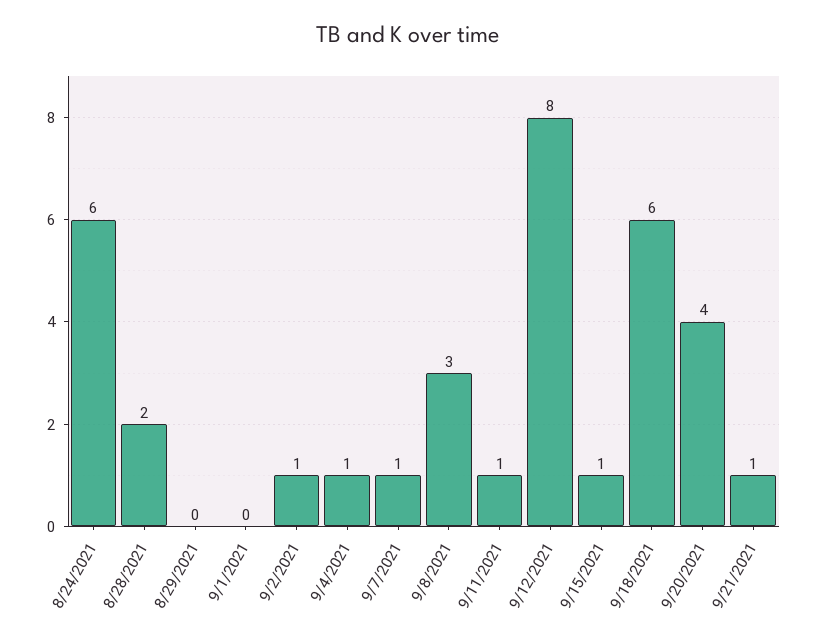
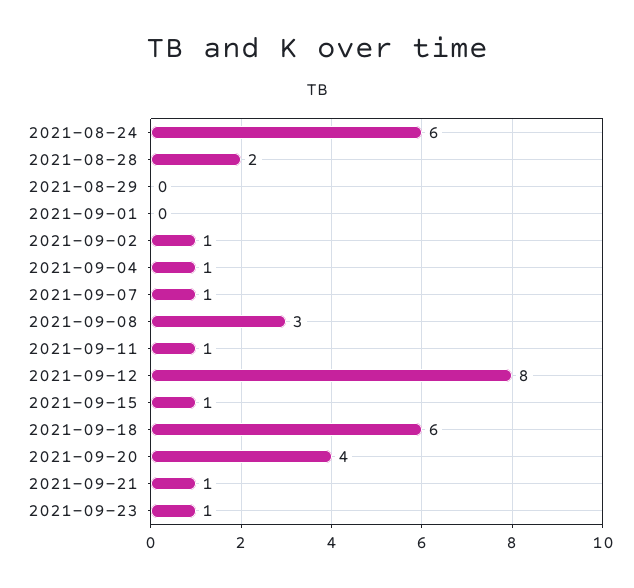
2021-09-23: none -> 1

